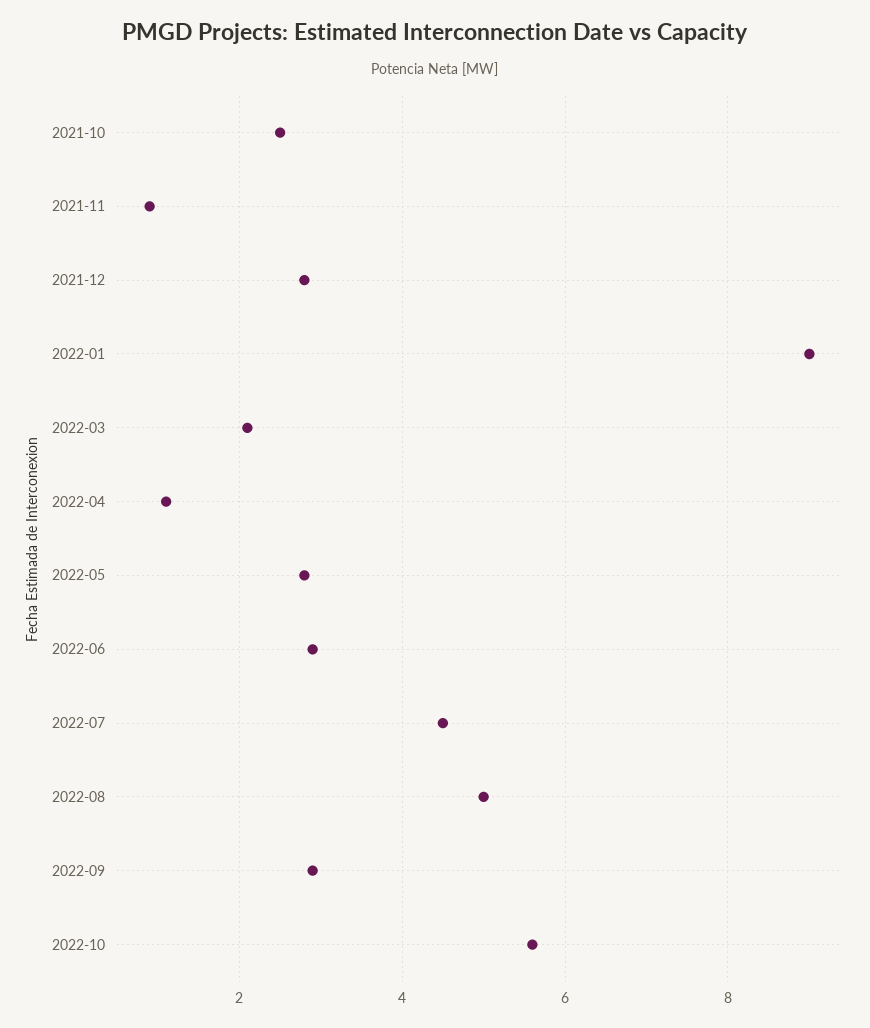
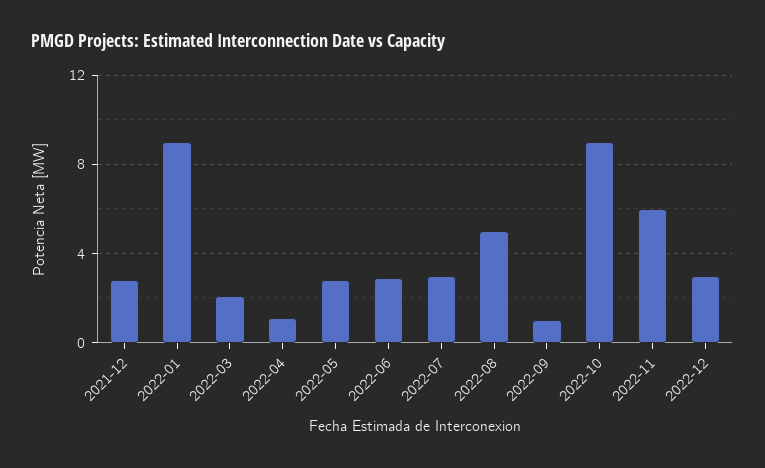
2021-10: 2.5 -> none
2021-11: 1 -> none
2022-07: 4.5 -> 3
2022-09: 3 -> 1
2022-10: 5.5 -> 9
2022-11: none -> 6
2022-12: none -> 3

